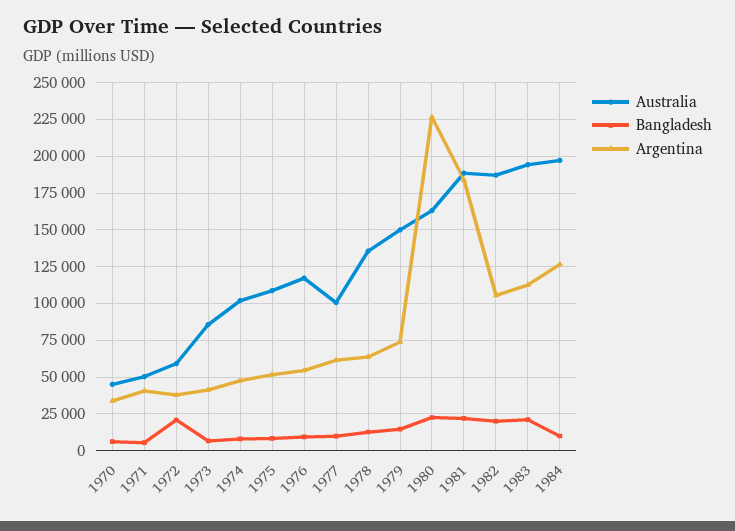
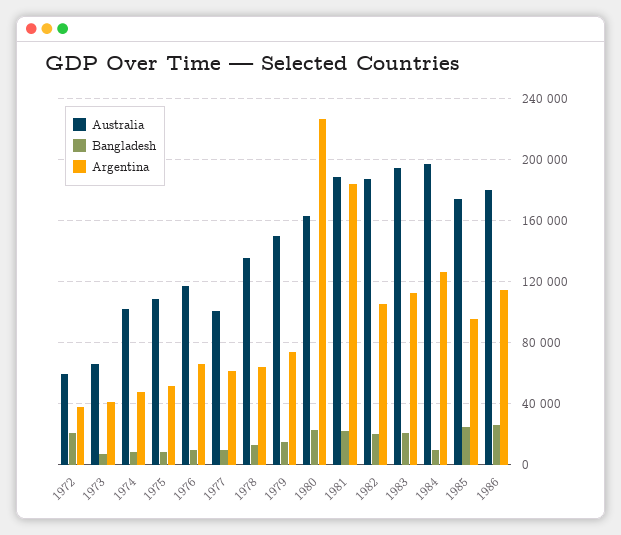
Australia, 1970: 45000 -> none
Bangladesh, 1970: 5000 -> none
Argentina, 1970: 35000 -> none
Australia, 1971: 50000 -> none
Bangladesh, 1971: 5000 -> none
Argentina, 1971: 40000 -> none
Australia, 1973: 85000 -> 65000
Argentina, 1976: 55000 -> 65000
Australia, 1985: none -> 175000
Bangladesh, 1985: none -> 25000
Argentina, 1985: none -> 95000
Australia, 1986: none -> 180000
Bangladesh, 1986: none -> 25000
Argentina, 1986: none -> 115000

